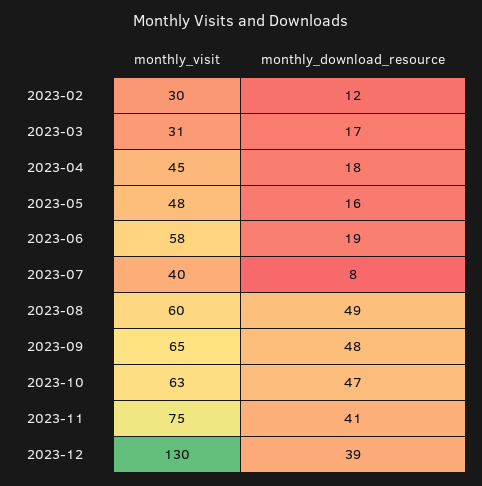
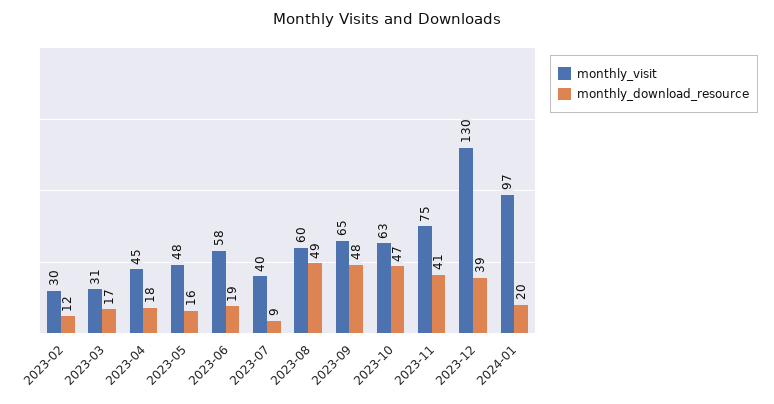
monthly_download_resource, 2023-07: 8 -> 9
monthly_visit, 2024-01: none -> 97
monthly_download_resource, 2024-01: none -> 20

